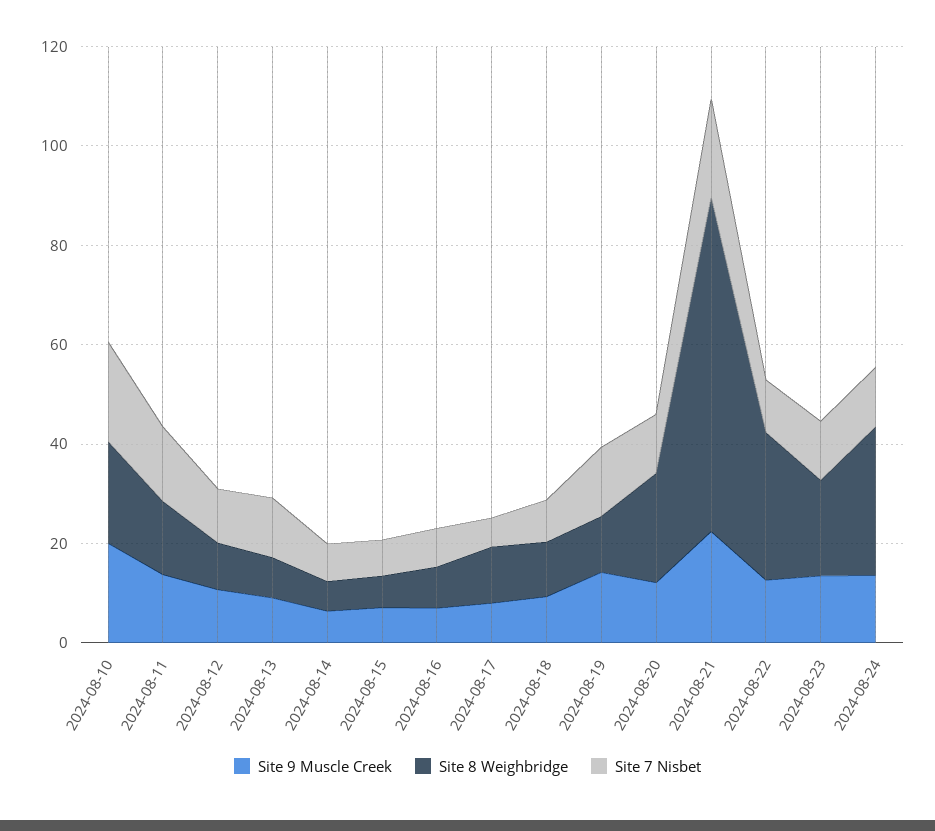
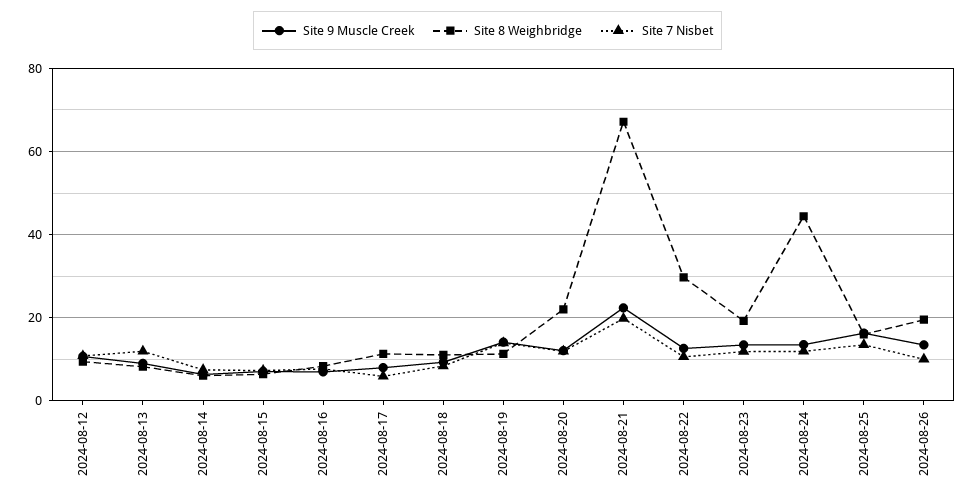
Site 9 Muscle Creek, 2024-08-10: 20 -> none
Site 8 Weighbridge, 2024-08-10: 20 -> none
Site 7 Nisbet, 2024-08-10: 20 -> none
Site 9 Muscle Creek, 2024-08-11: 15 -> none
Site 8 Weighbridge, 2024-08-11: 15 -> none
Site 7 Nisbet, 2024-08-11: 15 -> none
Site 8 Weighbridge, 2024-08-24: 30 -> 44
Site 9 Muscle Creek, 2024-08-25: none -> 16
Site 8 Weighbridge, 2024-08-25: none -> 16
Site 7 Nisbet, 2024-08-25: none -> 14
Site 9 Muscle Creek, 2024-08-26: none -> 14
Site 8 Weighbridge, 2024-08-26: none -> 20
Site 7 Nisbet, 2024-08-26: none -> 10

